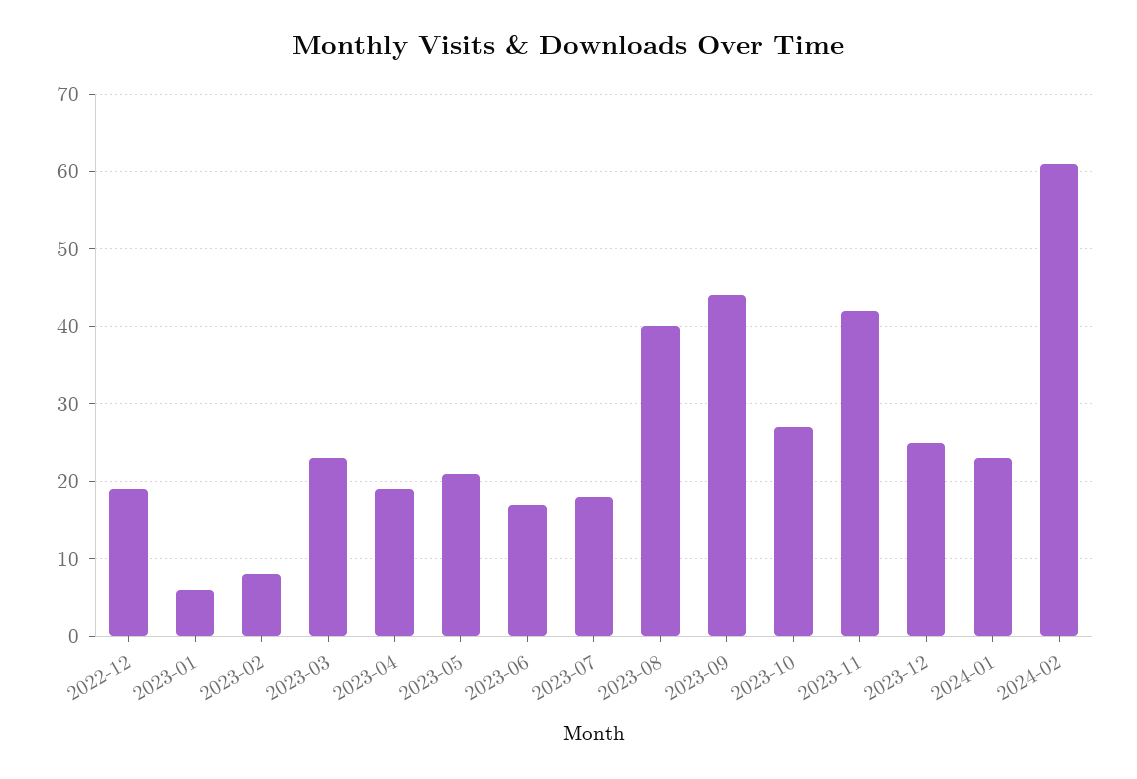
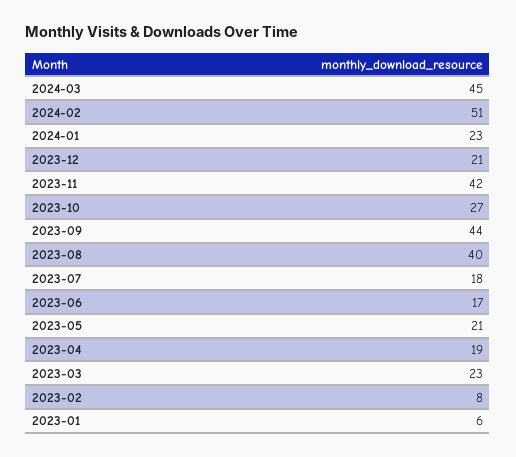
2022-12: 19 -> none
2023-12: 25 -> 21
2024-02: 61 -> 51
2024-03: none -> 45

